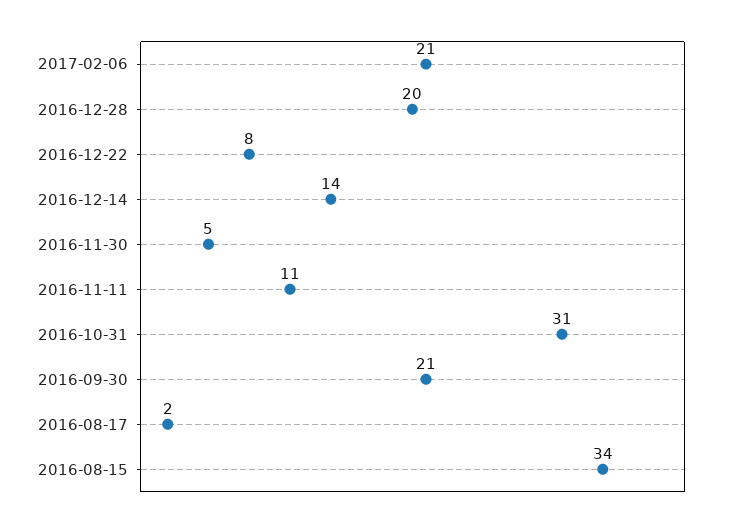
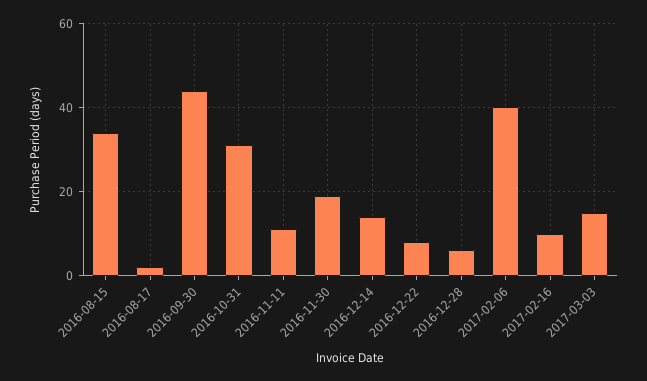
2017-02-06: 21 -> 40
2016-12-28: 20 -> 5
2016-11-30: 5 -> 20
2016-09-30: 21 -> 45
2017-02-16: none -> 10
2017-03-03: none -> 15

